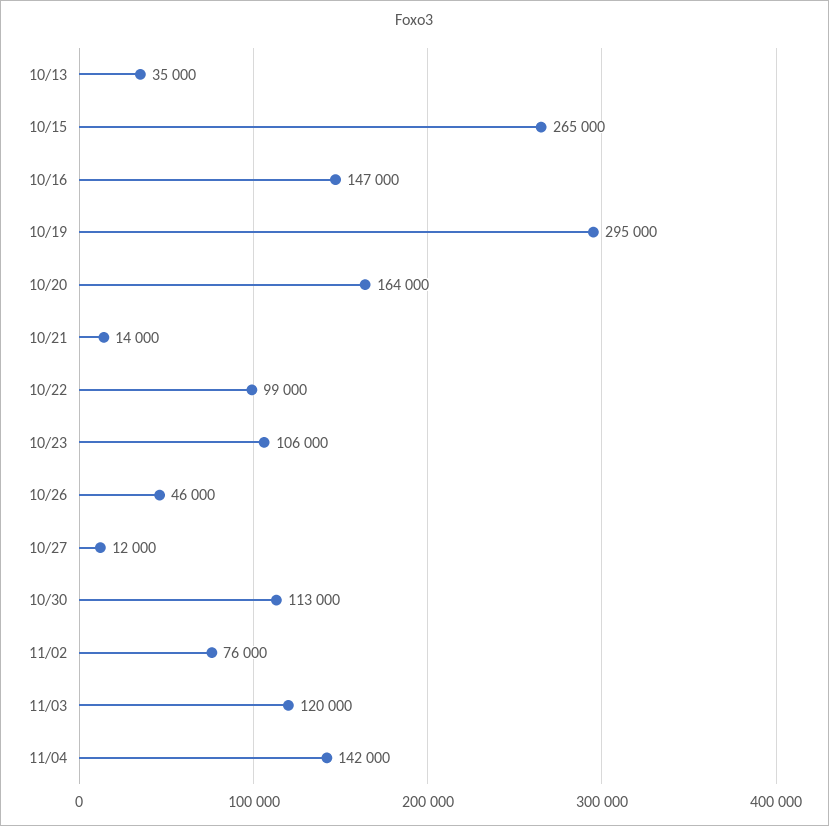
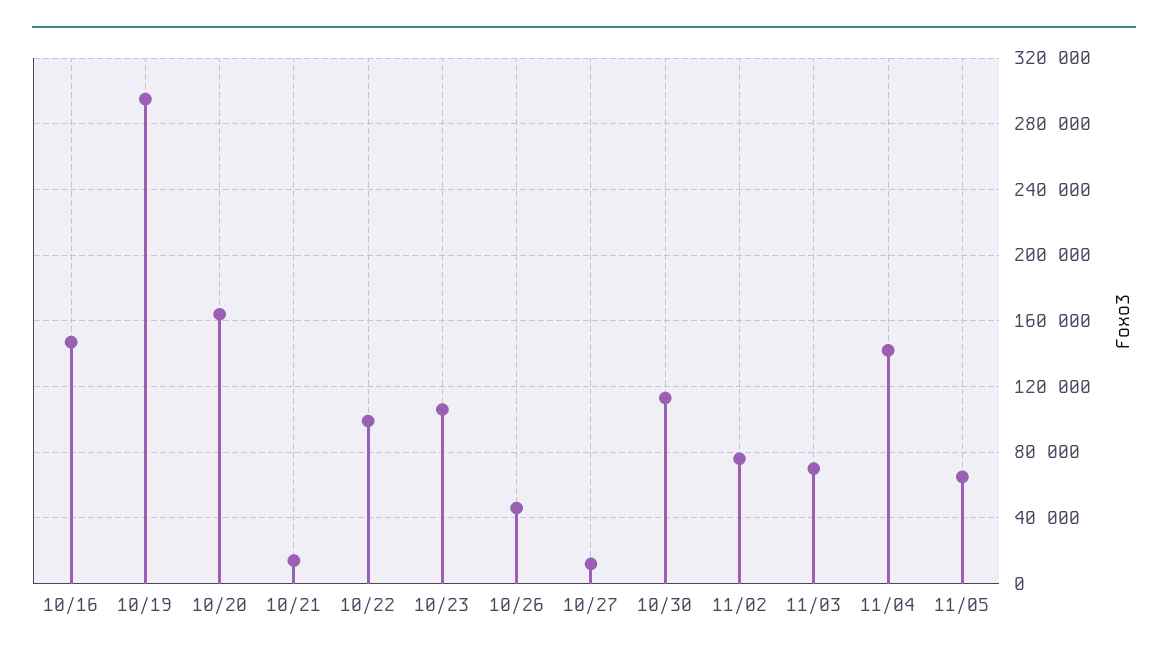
10/13: 35000 -> none
10/15: 265000 -> none
11/03: 120000 -> 70000
11/05: none -> 65000

